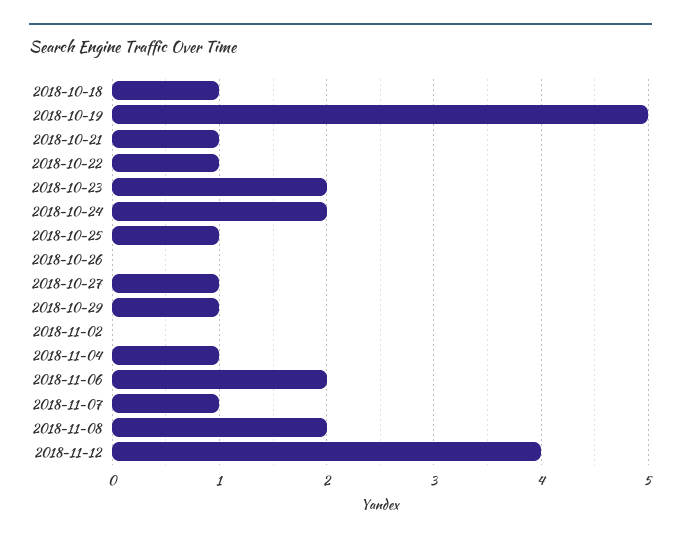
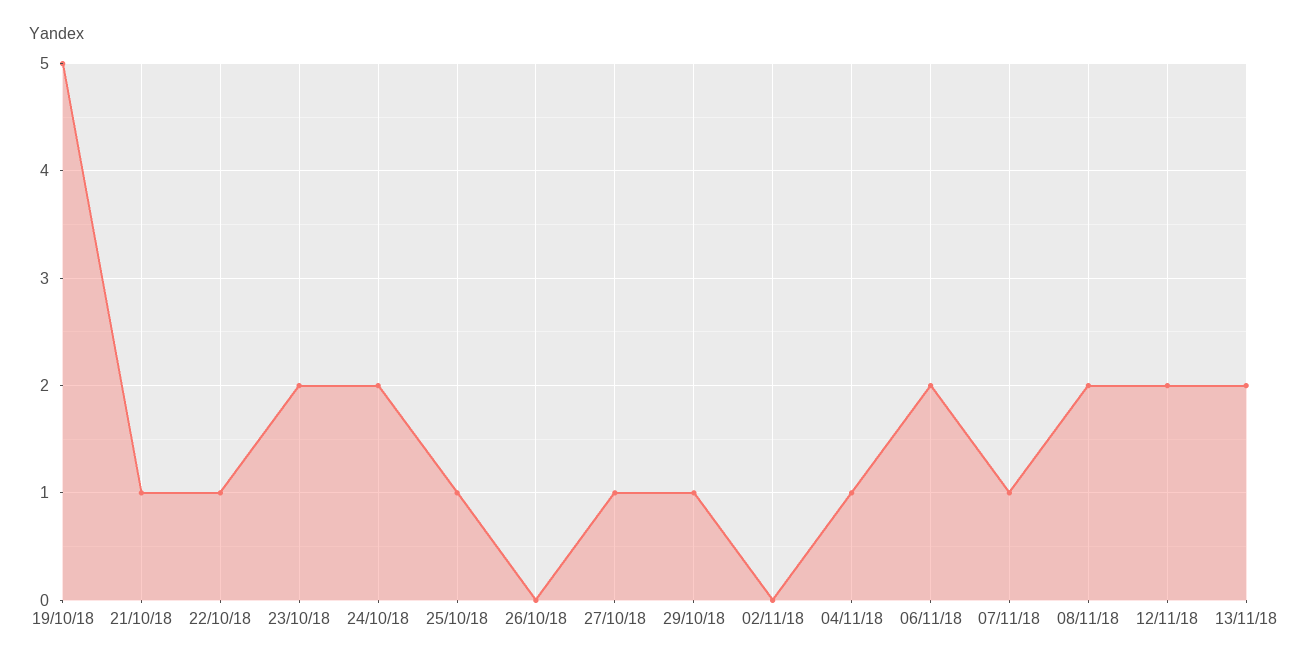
2018-10-18: 1 -> none
2018-11-12: 4 -> 2
13/11/18: none -> 2

